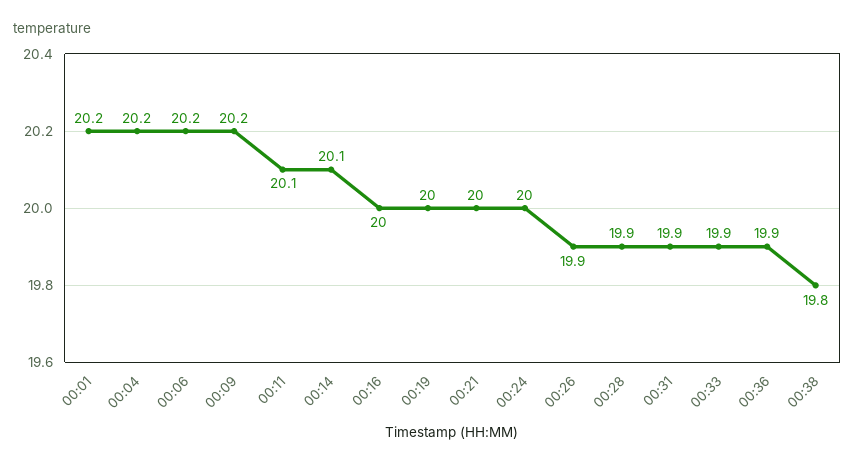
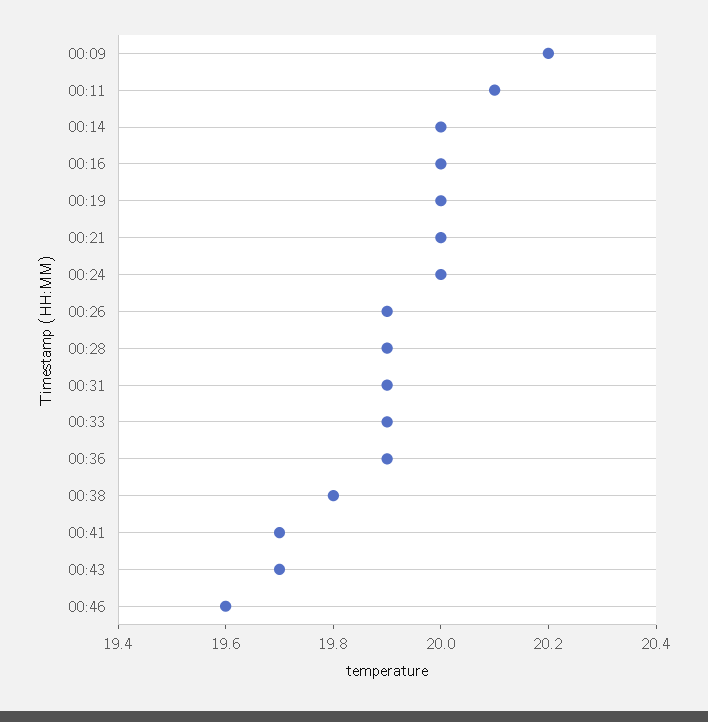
00:01: 20.2 -> none
00:04: 20.2 -> none
00:06: 20.2 -> none
00:14: 20.1 -> 20
00:41: none -> 19.7
00:43: none -> 19.7
00:46: none -> 19.6

